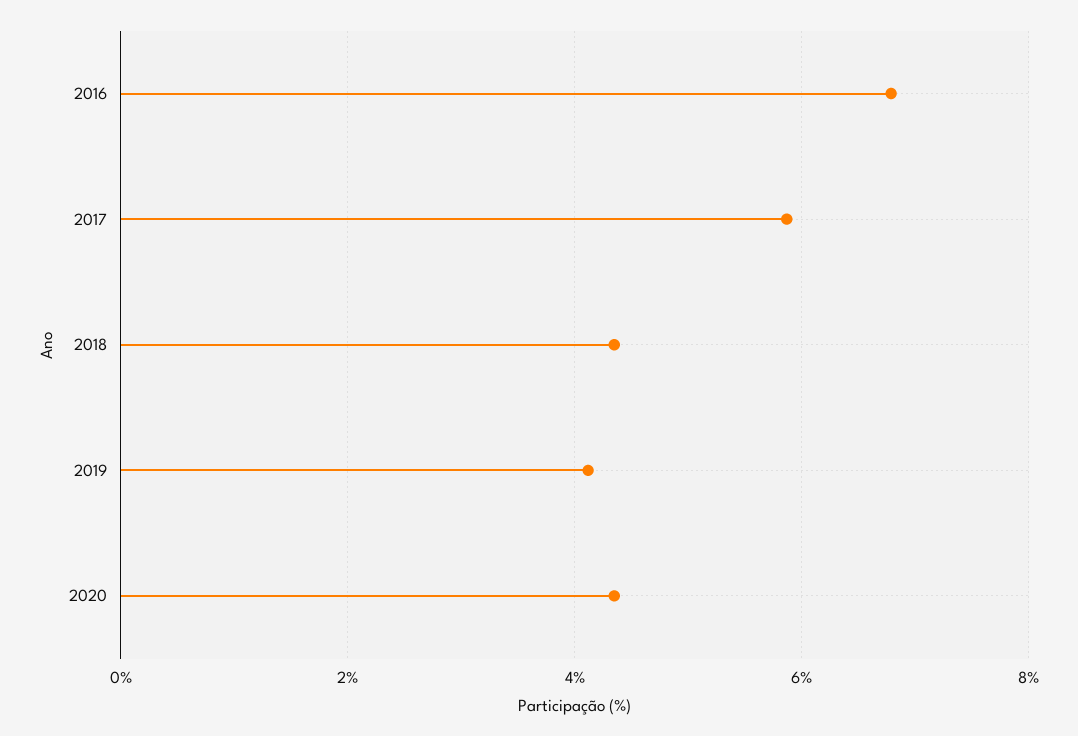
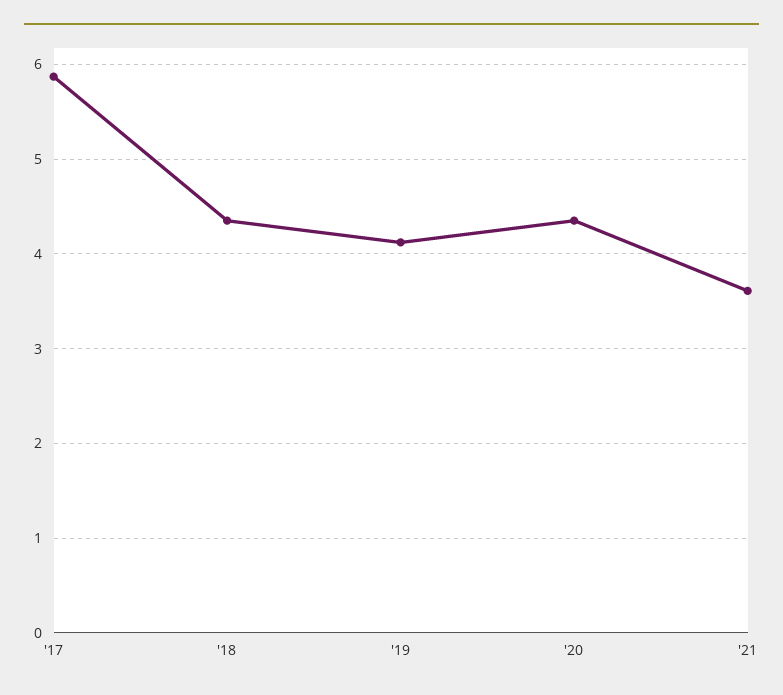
2016: 6.8 -> none
'21: none -> 3.6

